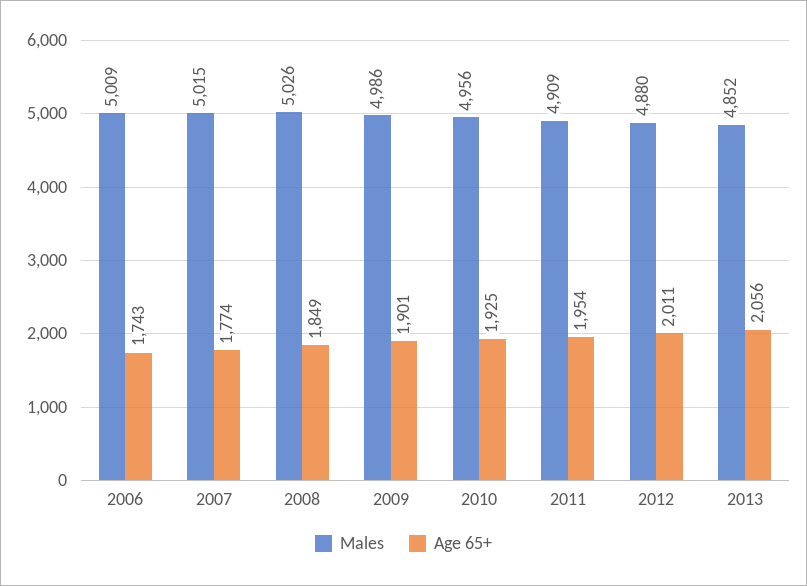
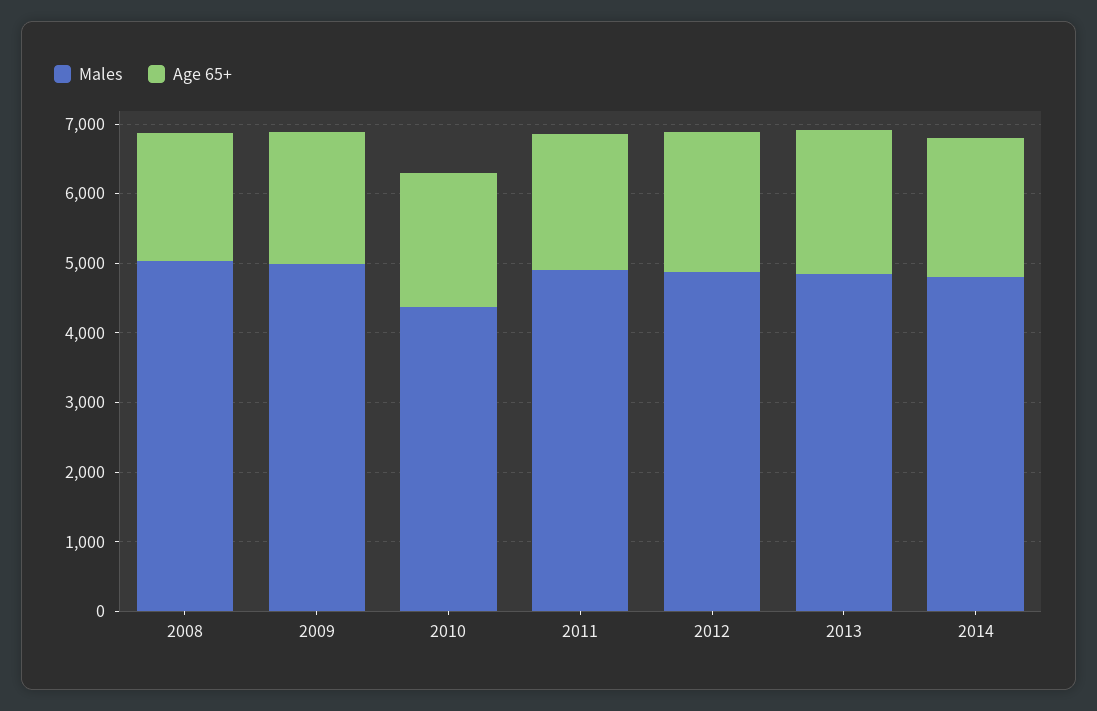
Males, 2006: 5009 -> none
Age 65+, 2006: 1743 -> none
Males, 2007: 5015 -> none
Age 65+, 2007: 1774 -> none
Males, 2010: 4956 -> 4400
Males, 2014: none -> 4800
Age 65+, 2014: none -> 2000

